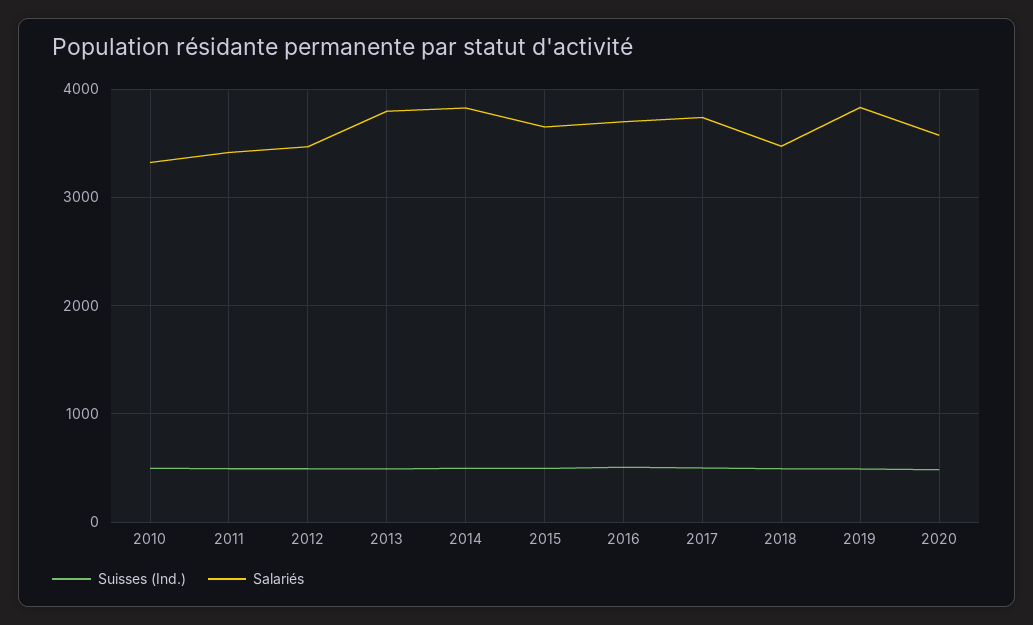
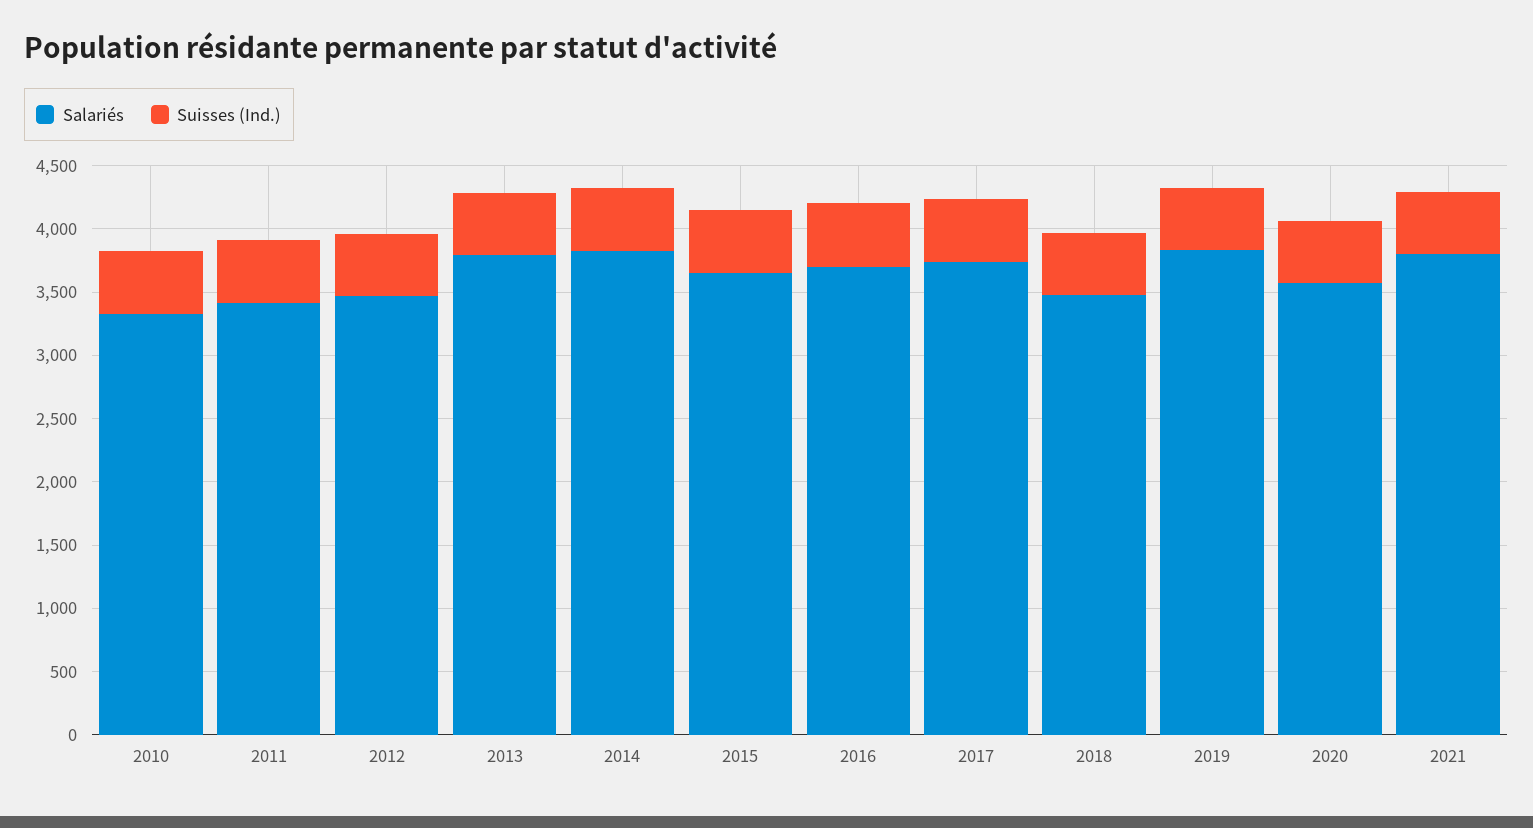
Salariés, 2021: none -> 3800
Suisses (Ind.), 2021: none -> 500

